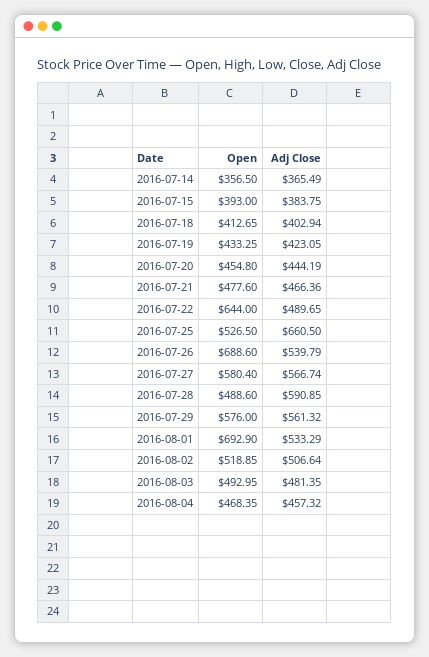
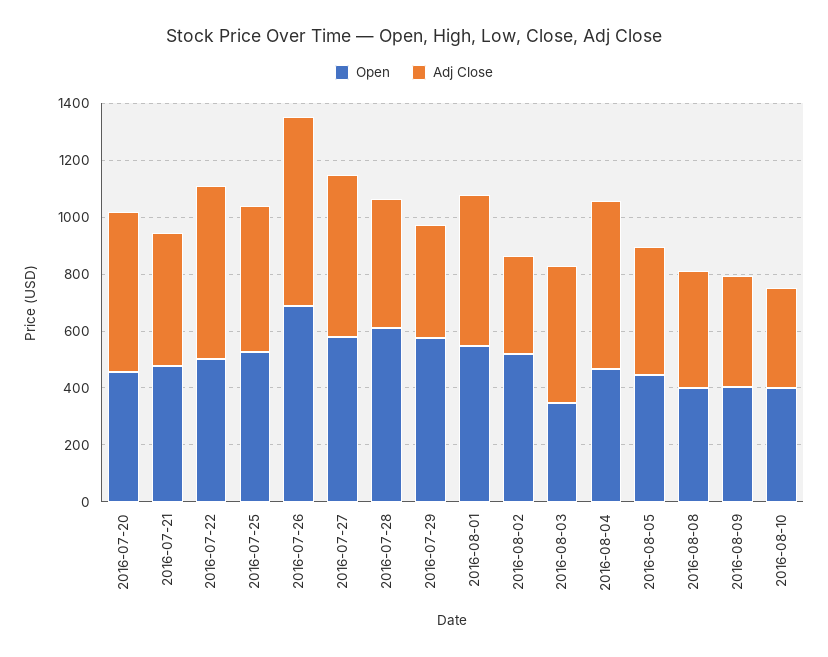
Open, 2016-07-14: 356.5 -> none
Adj Close, 2016-07-14: 365.49 -> none
Open, 2016-07-15: 393 -> none
Adj Close, 2016-07-15: 383.75 -> none
Open, 2016-07-18: 412.65 -> none
Adj Close, 2016-07-18: 402.94 -> none
Open, 2016-07-19: 433.25 -> none
Adj Close, 2016-07-19: 423.05 -> none
Adj Close, 2016-07-20: 444.19 -> 550
Open, 2016-07-22: 644 -> 500
Adj Close, 2016-07-22: 489.65 -> 600
Adj Close, 2016-07-25: 660.5 -> 500
Adj Close, 2016-07-26: 539.79 -> 650
Open, 2016-07-28: 488.6 -> 600
Adj Close, 2016-07-28: 590.85 -> 450
Adj Close, 2016-07-29: 561.32 -> 400
Open, 2016-08-01: 692.9 -> 550
Adj Close, 2016-08-02: 506.64 -> 350
Open, 2016-08-03: 492.95 -> 350
Adj Close, 2016-08-04: 457.32 -> 600
Open, 2016-08-05: none -> 450
Adj Close, 2016-08-05: none -> 450
Open, 2016-08-08: none -> 400
Adj Close, 2016-08-08: none -> 400
Open, 2016-08-09: none -> 400
Adj Close, 2016-08-09: none -> 400
Open, 2016-08-10: none -> 400
Adj Close, 2016-08-10: none -> 350

